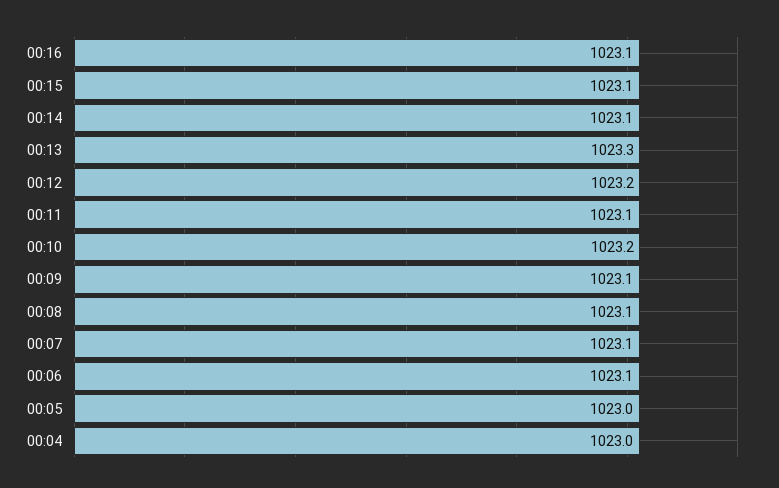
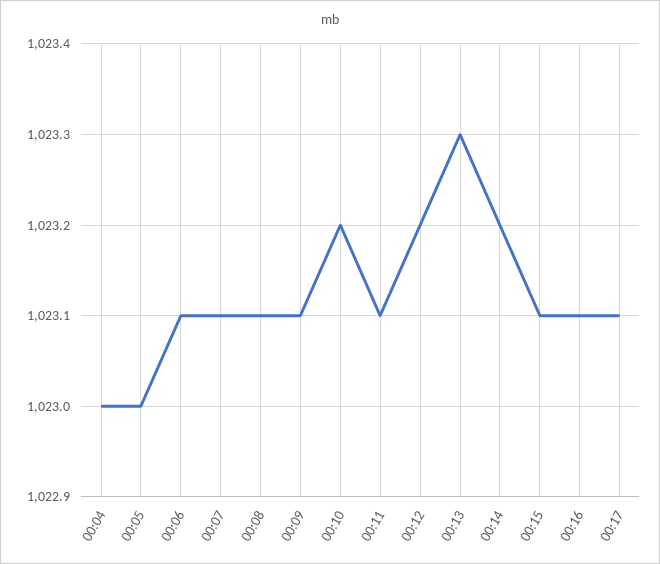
00:14: 1023.1 -> 1023.2
00:17: none -> 1023.1

